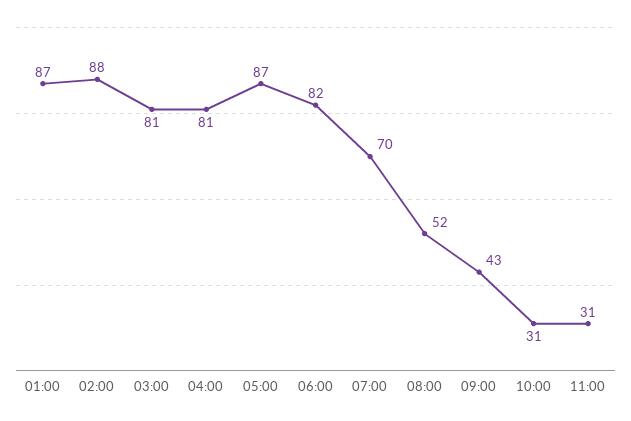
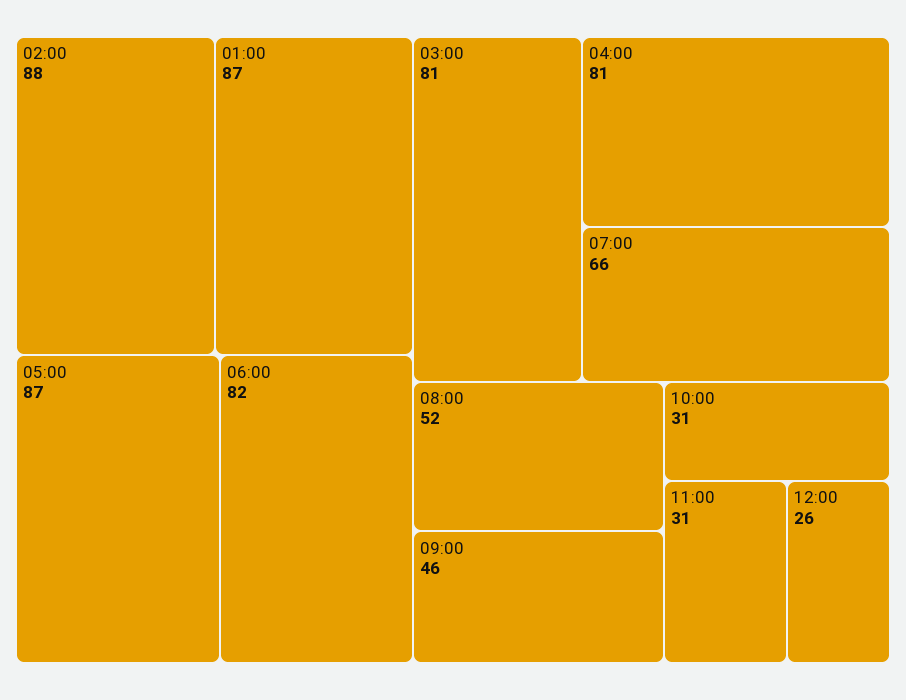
07:00: 70 -> 66
09:00: 43 -> 46
12:00: none -> 26

